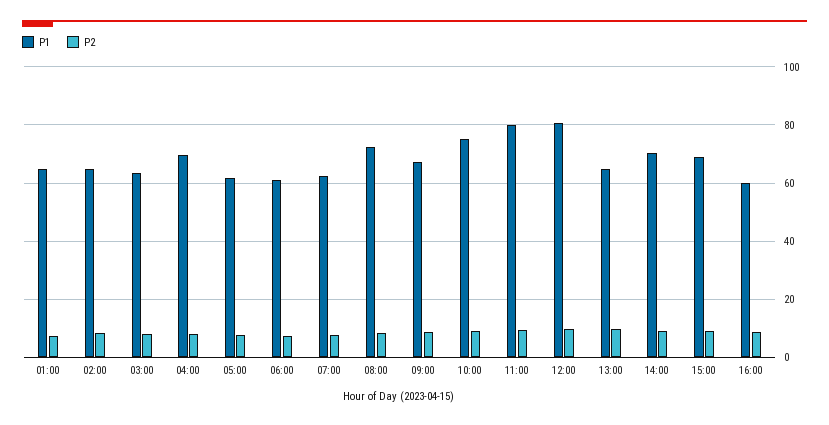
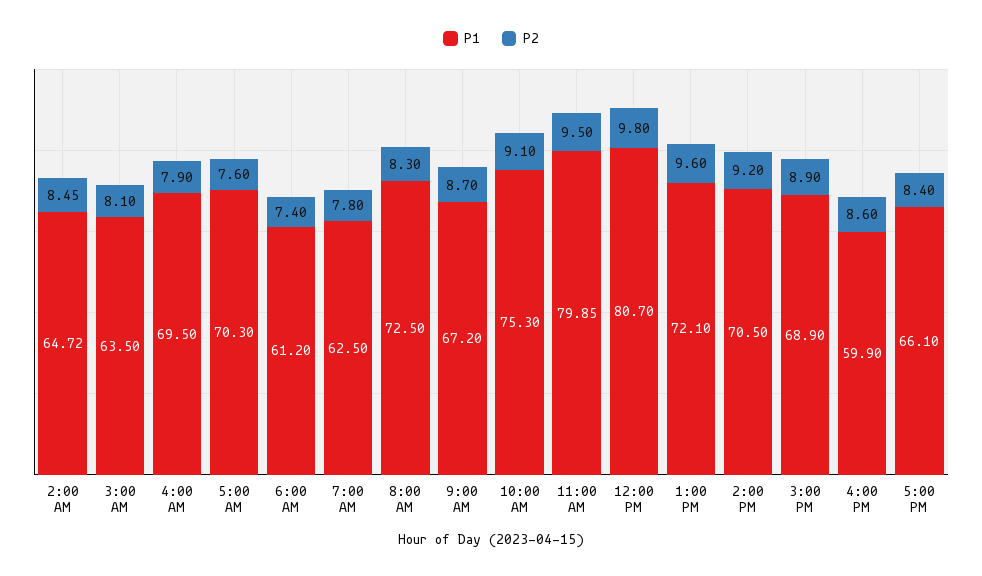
P1, 01:00: 65 -> none
P2, 01:00: 7.5 -> none
P1, 05:00: 62.5 -> 70.3
P1, 13:00: 65 -> 72.1
P1, 5:00 PM: none -> 66.1
P2, 5:00 PM: none -> 8.4

